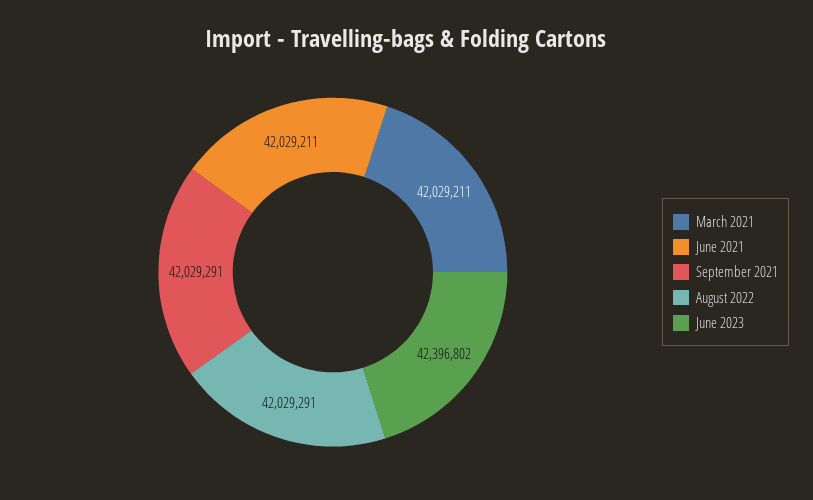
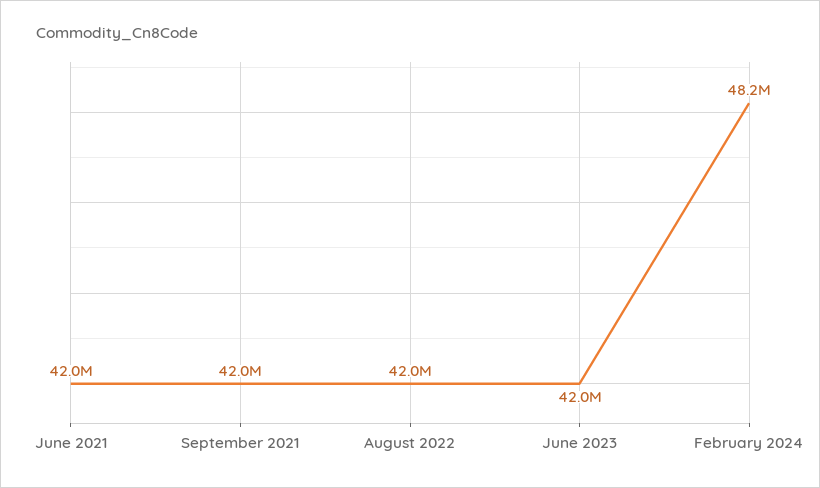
March 2021: 42029211 -> none
June 2023: 42396802 -> 42000000
February 2024: none -> 48200000

